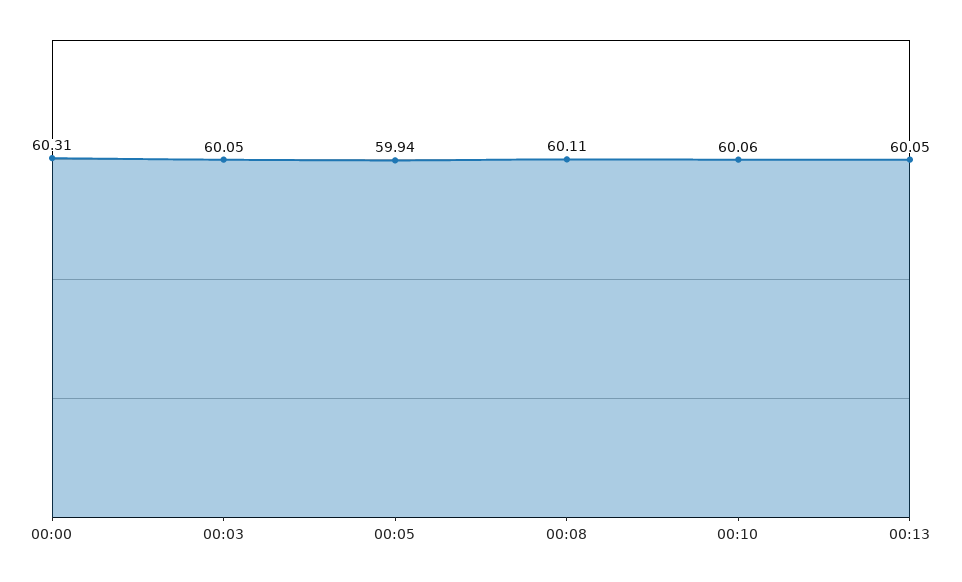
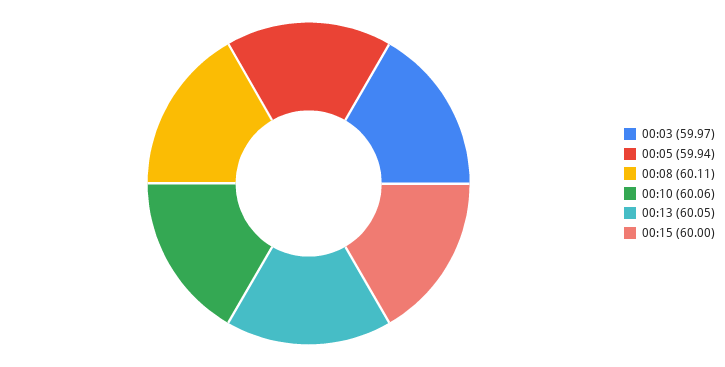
00:00: 60.31 -> none
00:03: 60.05 -> 59.97
00:15: none -> 60

